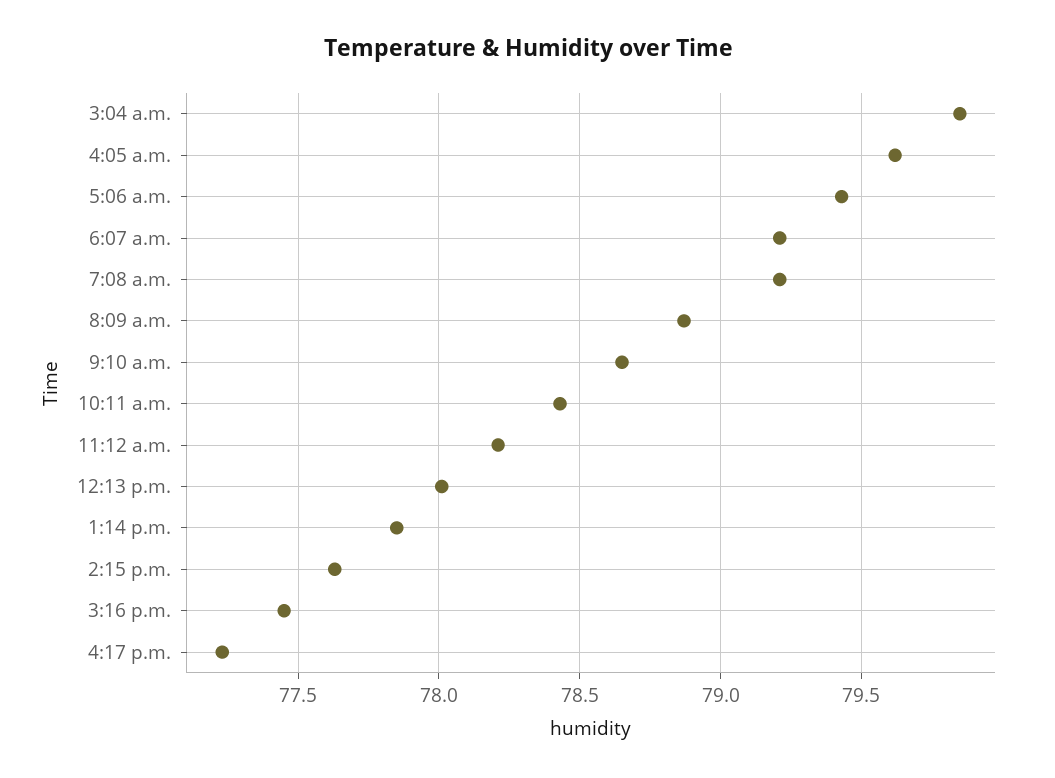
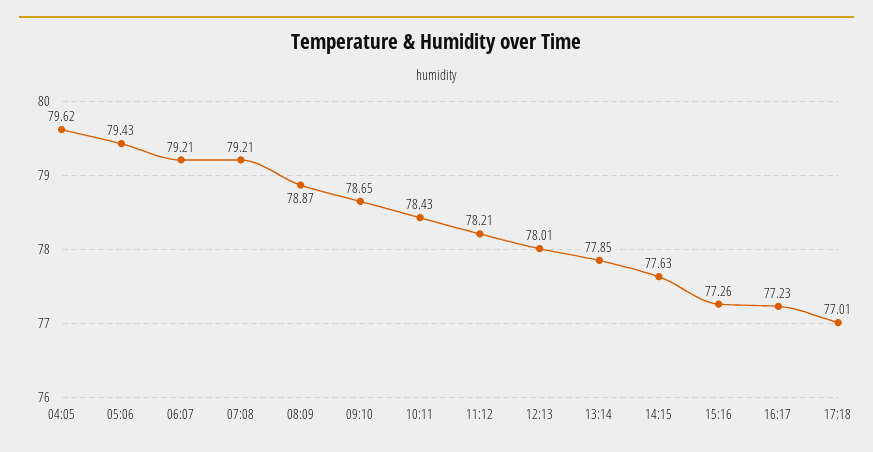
3:04 a.m.: 79.85 -> none
3:16 p.m.: 77.45 -> 77.26
17:18: none -> 77.01

